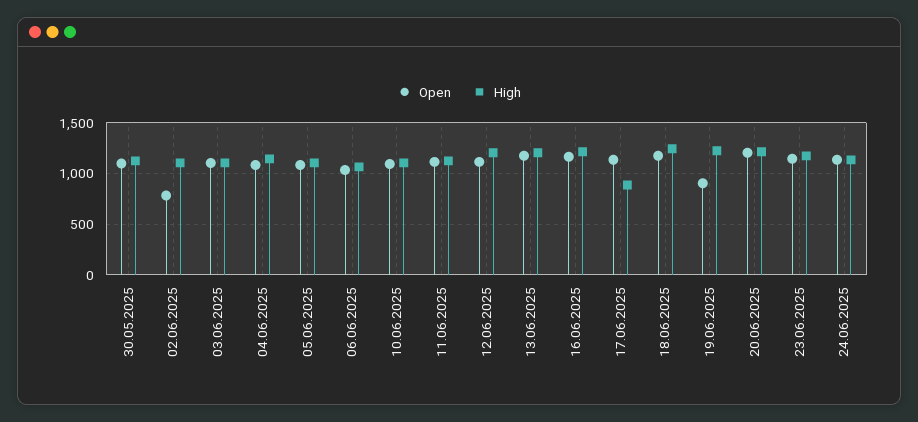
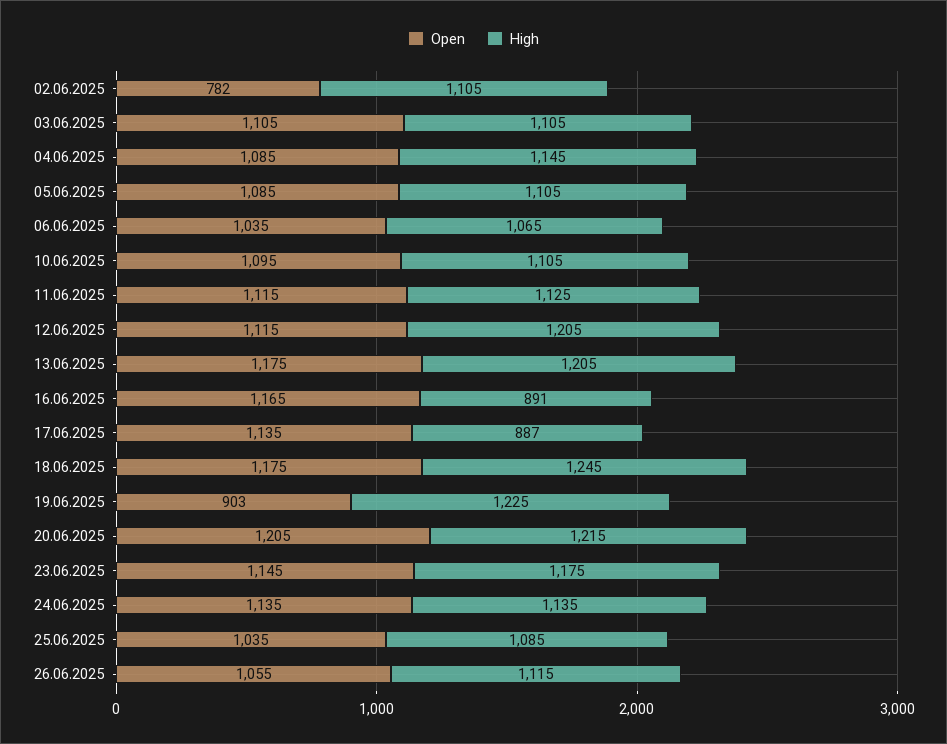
Open, 30.05.2025: 1100 -> none
High, 30.05.2025: 1100 -> none
High, 16.06.2025: 1200 -> 891
Open, 25.06.2025: none -> 1035
High, 25.06.2025: none -> 1085
Open, 26.06.2025: none -> 1055
High, 26.06.2025: none -> 1115

